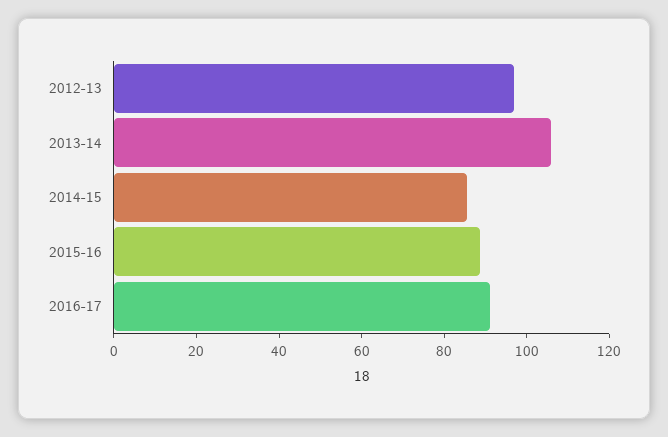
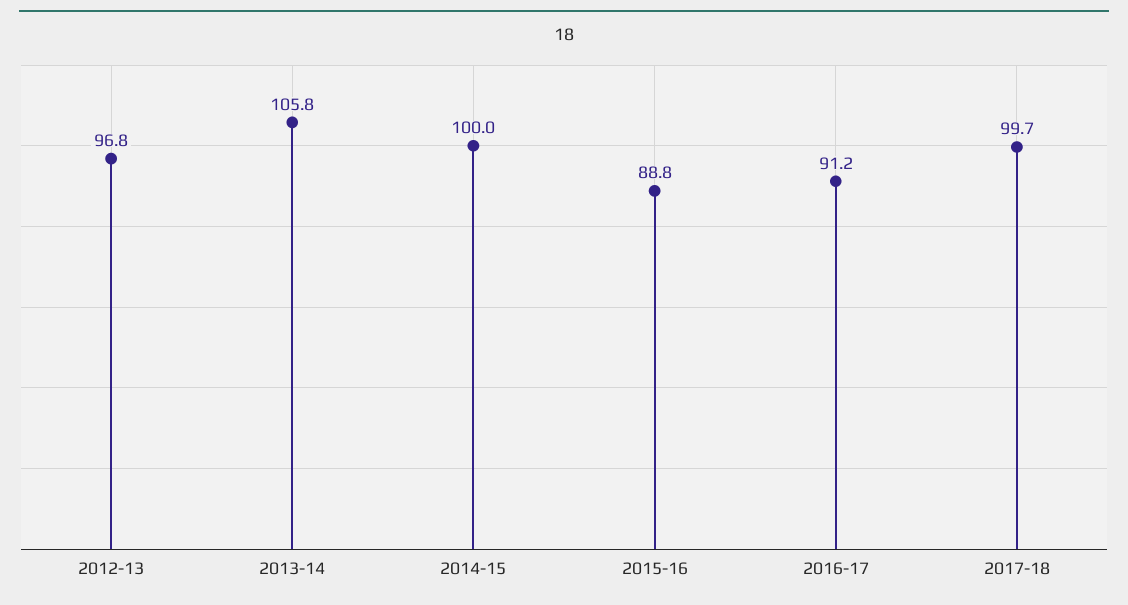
2014-15: 85 -> 100
2017-18: none -> 99.7

